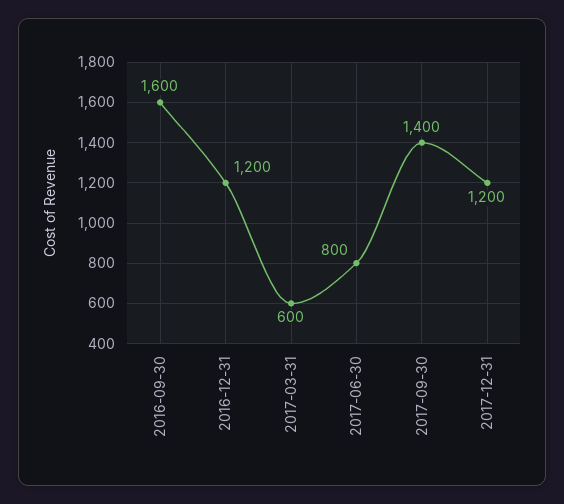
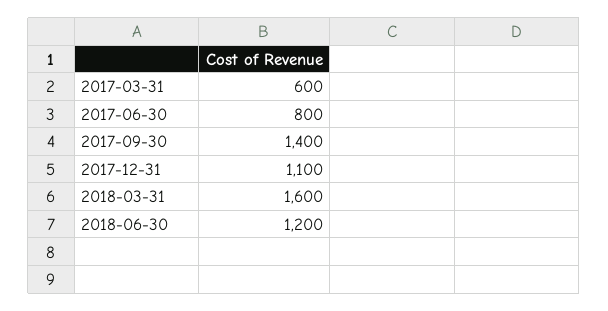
2016-09-30: 1600 -> none
2016-12-31: 1200 -> none
2017-12-31: 1200 -> 1100
2018-03-31: none -> 1600
2018-06-30: none -> 1200

